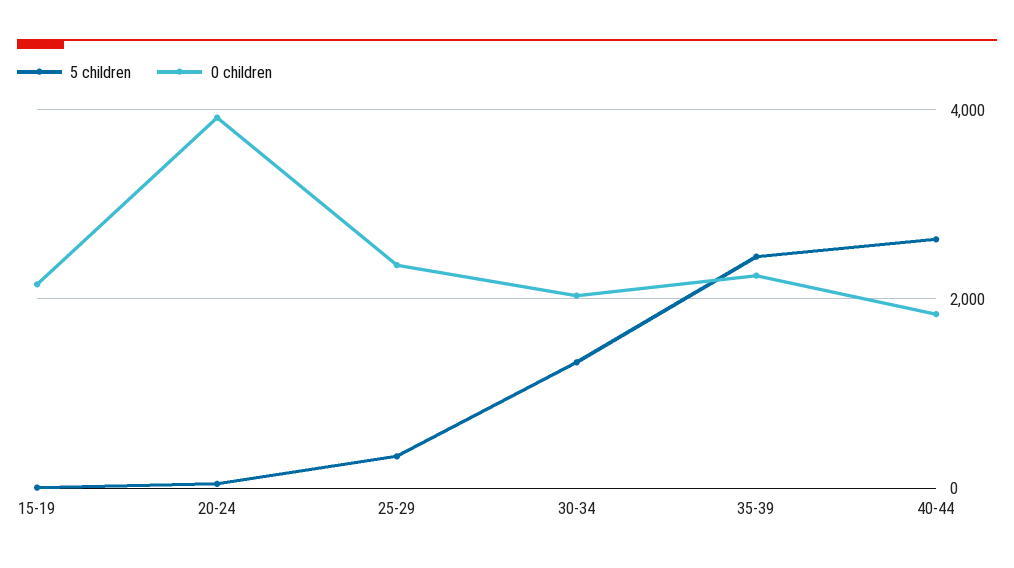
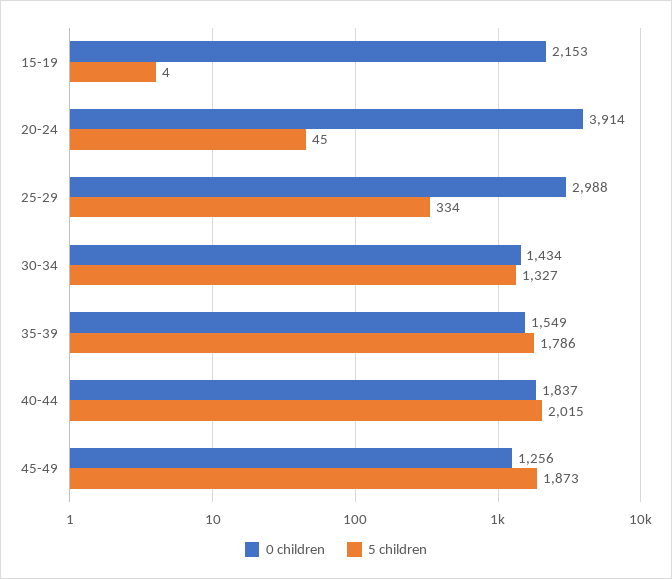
0 children, 25-29: 2400 -> 2988
0 children, 30-34: 2000 -> 1434
5 children, 35-39: 2400 -> 1786
0 children, 35-39: 2200 -> 1549
5 children, 40-44: 2600 -> 2015
0 children, 45-49: none -> 1256
5 children, 45-49: none -> 1873

